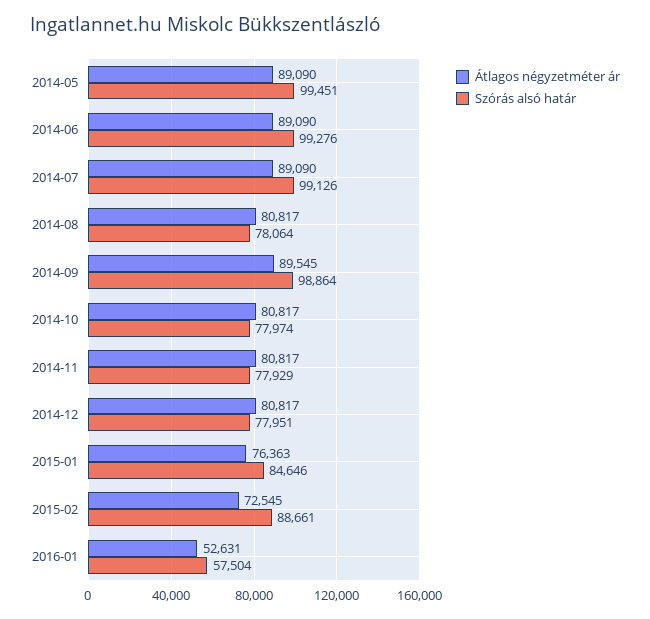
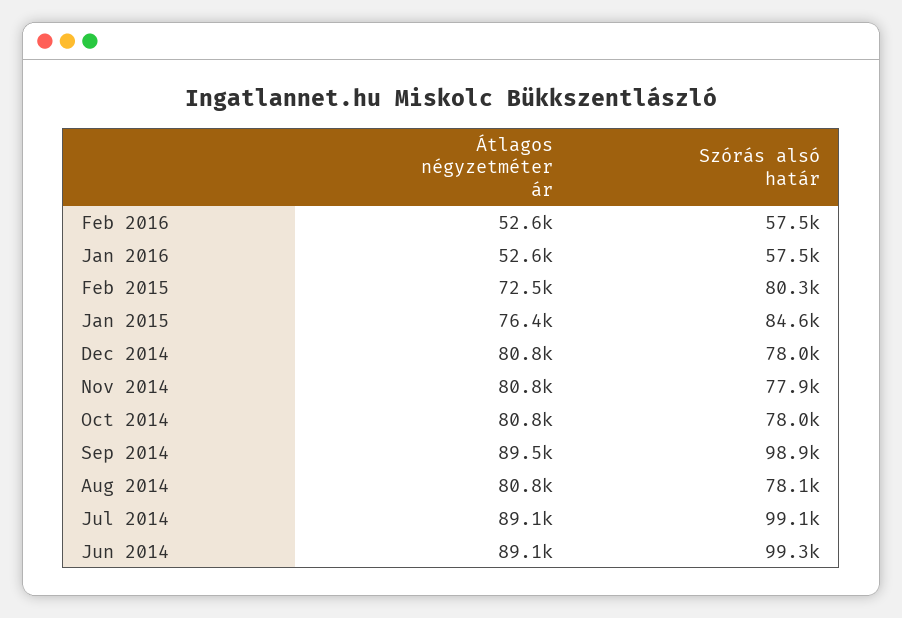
Átlagos négyzetméter ár, 2014-05: 89090 -> none
Szórás alsó határ, 2014-05: 99451 -> none
Szórás alsó határ, 2015-02: 88661 -> 80300
Átlagos négyzetméter ár, Feb 2016: none -> 52600
Szórás alsó határ, Feb 2016: none -> 57500

